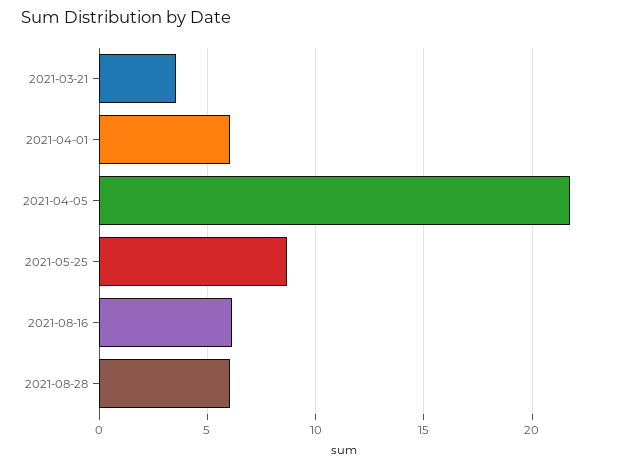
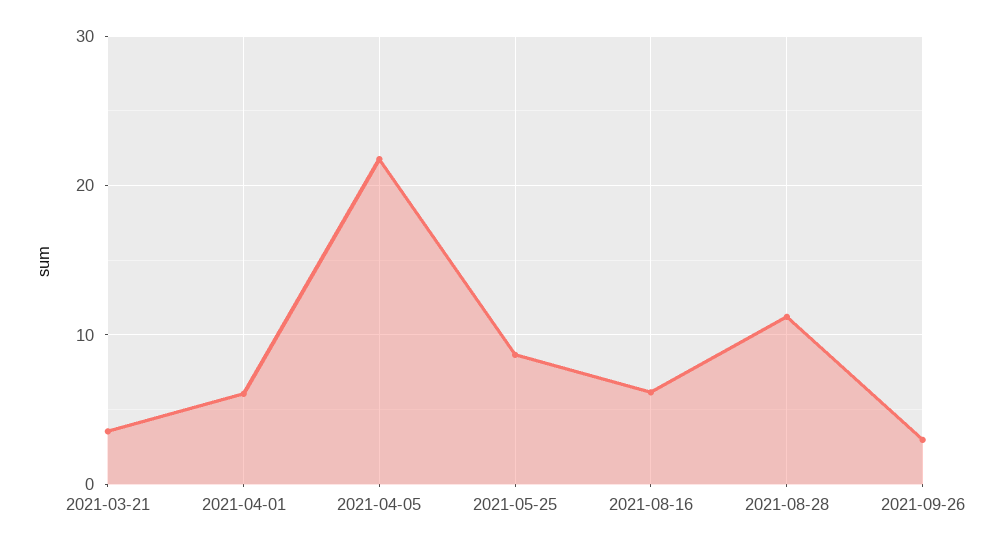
2021-08-28: 6 -> 11
2021-09-26: none -> 3

